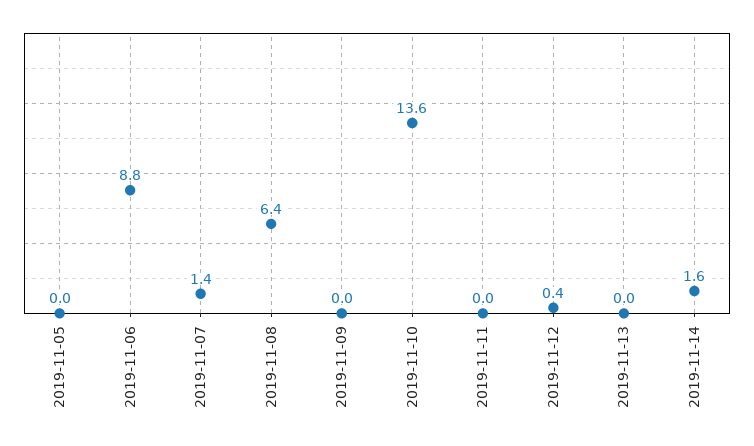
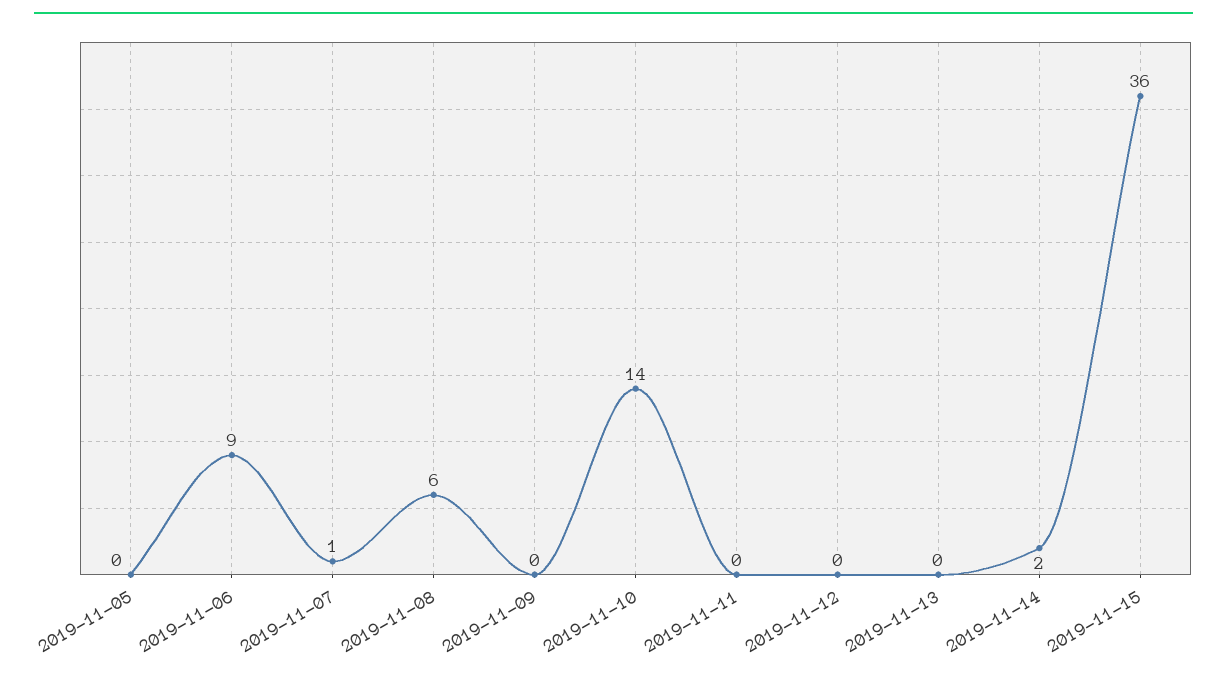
2019-11-15: none -> 36

